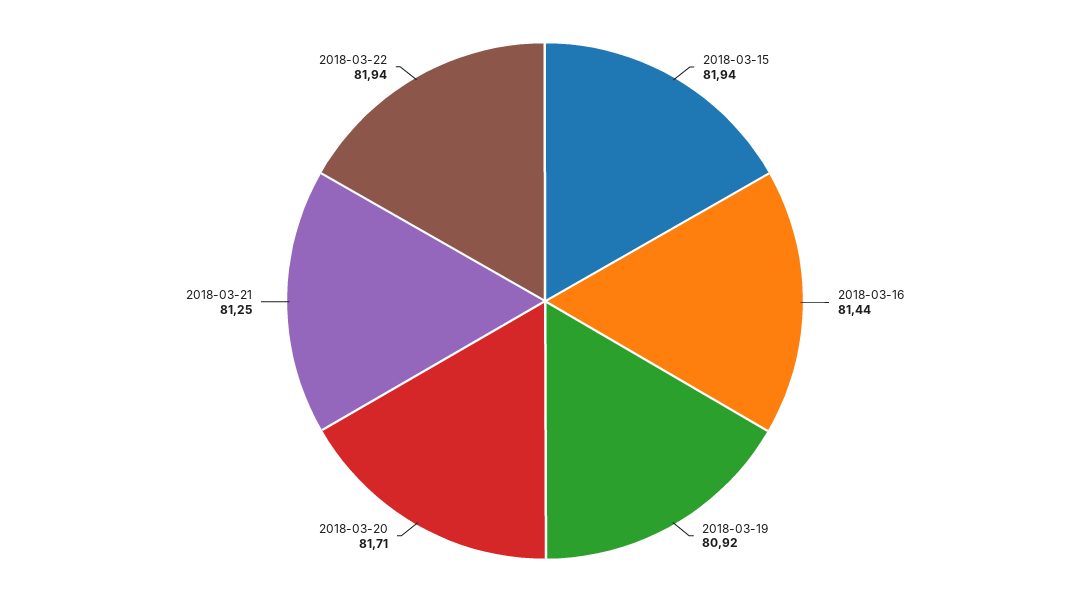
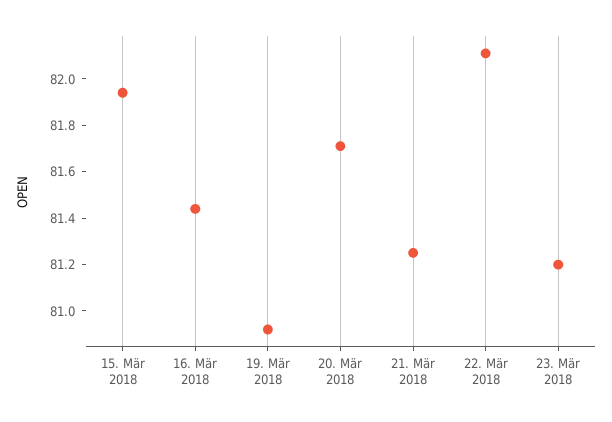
2018-03-22: 81.94 -> 82.1
23. Mär 2018: none -> 81.2

